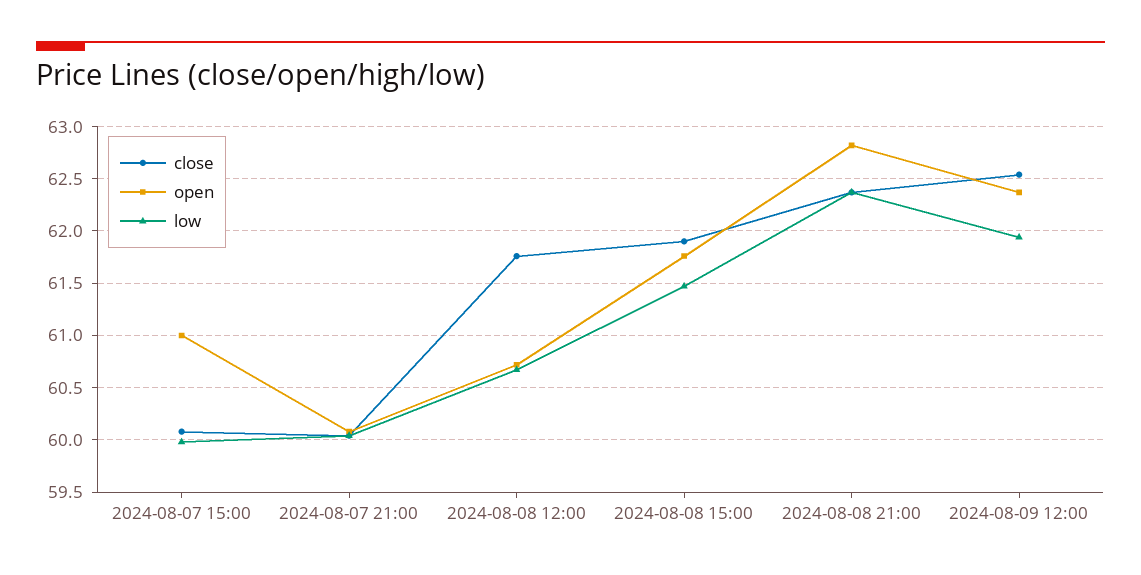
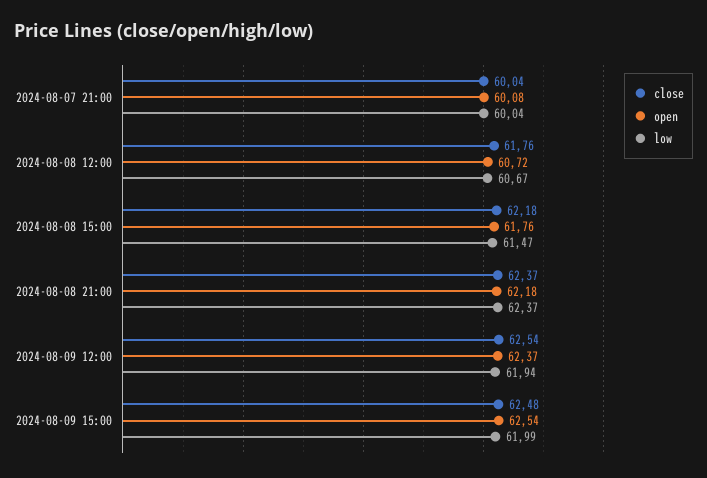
close, 2024-08-07 15:00: 60.1 -> none
open, 2024-08-07 15:00: 61 -> none
low, 2024-08-07 15:00: 60 -> none
close, 2024-08-08 15:00: 61.9 -> 62.18
open, 2024-08-08 21:00: 62.8 -> 62.18
close, 2024-08-09 15:00: none -> 62.48
open, 2024-08-09 15:00: none -> 62.54
low, 2024-08-09 15:00: none -> 61.99

